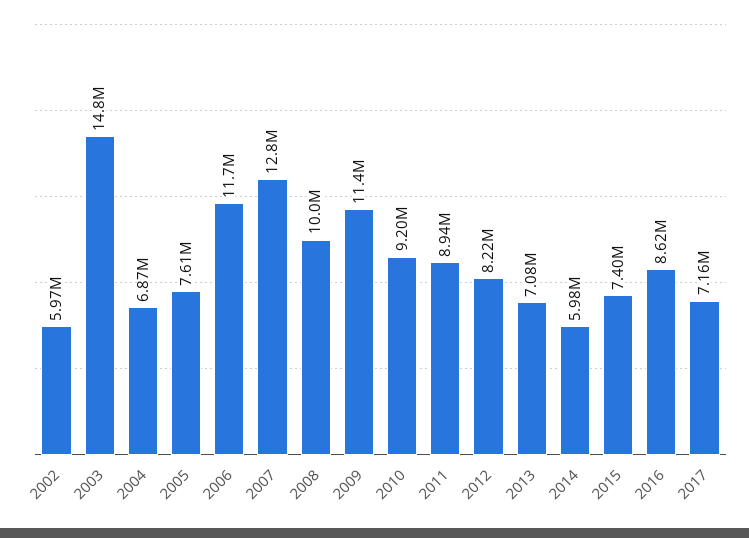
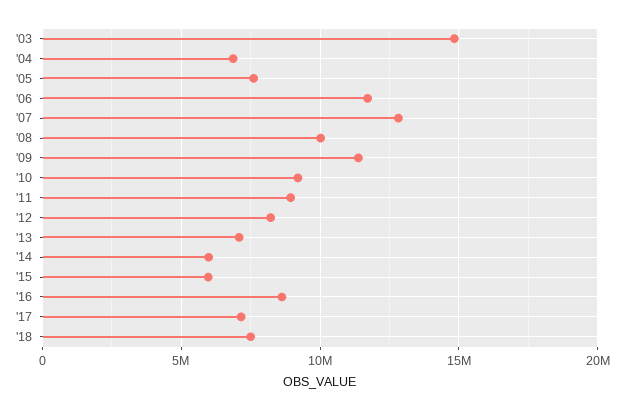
2002: 5970000 -> none
2015: 7400000 -> 6000000
'18: none -> 7500000

